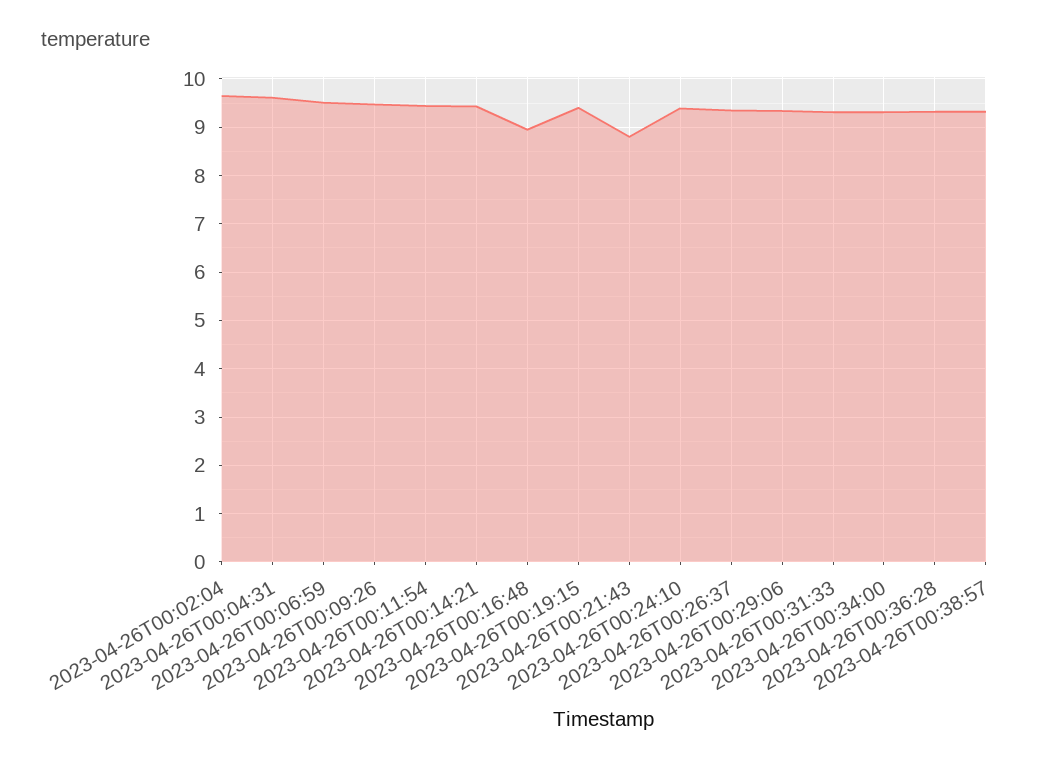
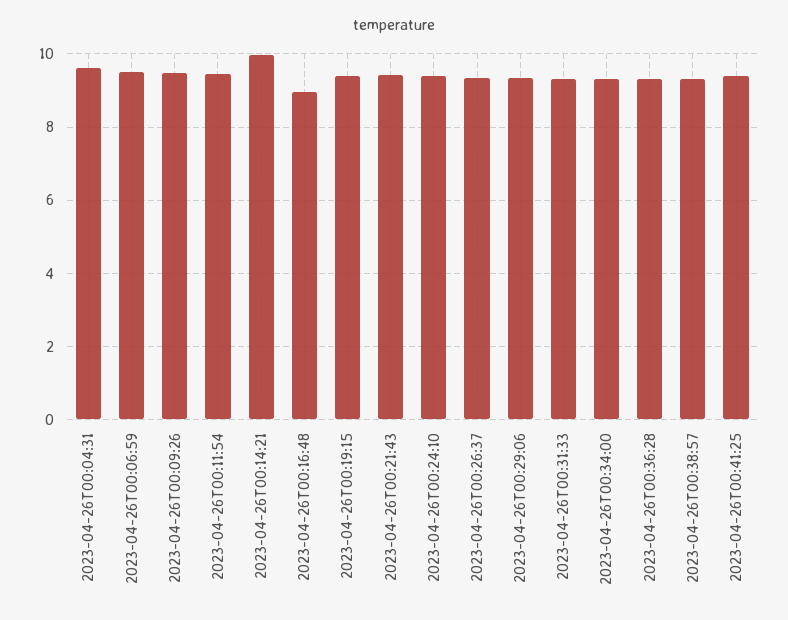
2023-04-26T00:02:04: 9.6 -> none
2023-04-26T00:14:21: 9.4 -> 10
2023-04-26T00:21:43: 8.8 -> 9.4
2023-04-26T00:41:25: none -> 9.4

